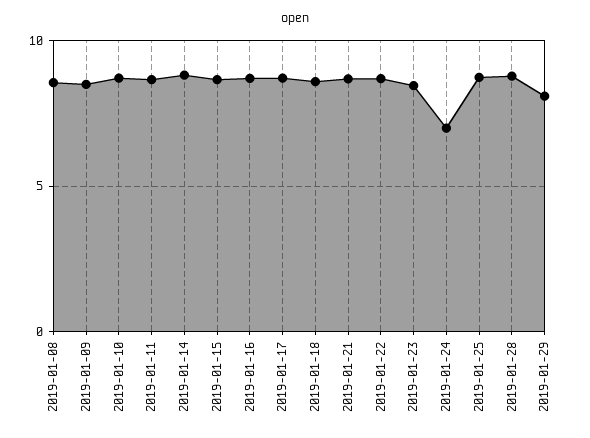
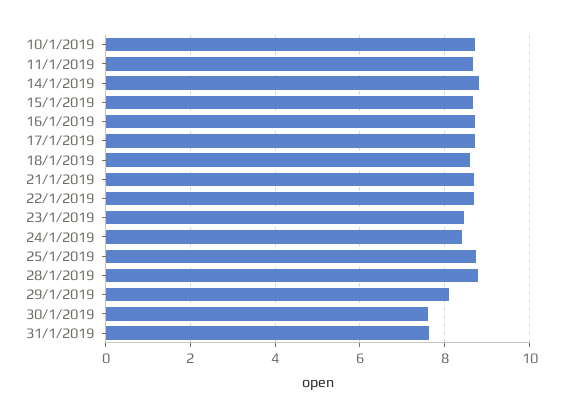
2019-01-08: 8.5 -> none
2019-01-09: 8.5 -> none
2019-01-24: 7 -> 8.4
30/1/2019: none -> 7.6
31/1/2019: none -> 7.6

